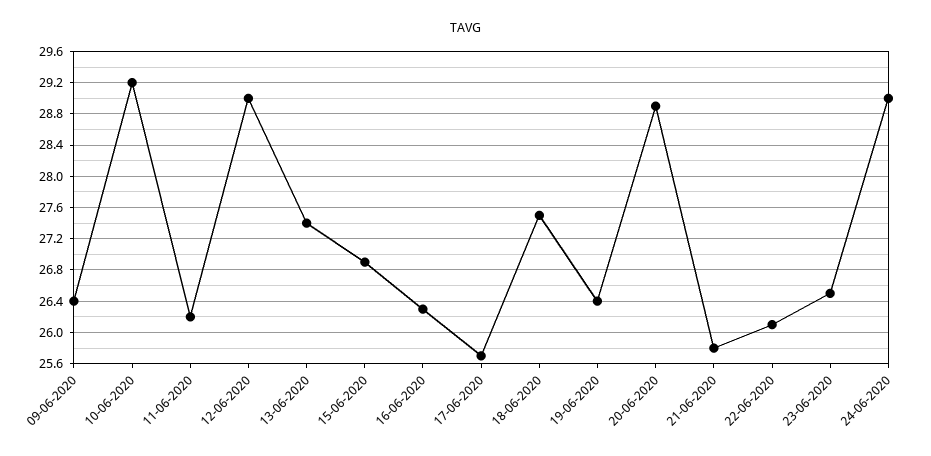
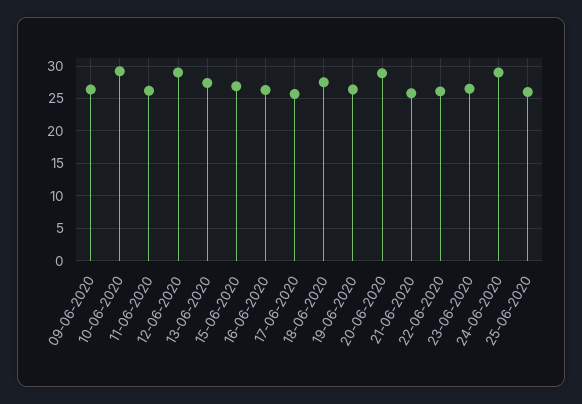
25-06-2020: none -> 26

